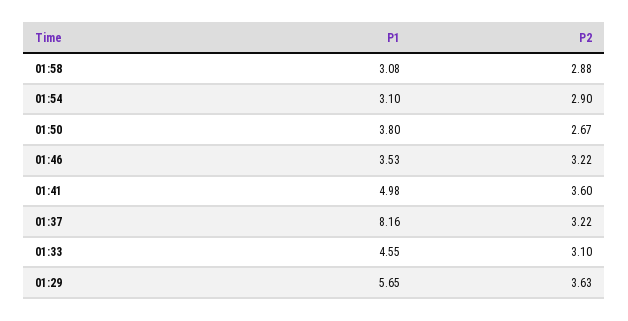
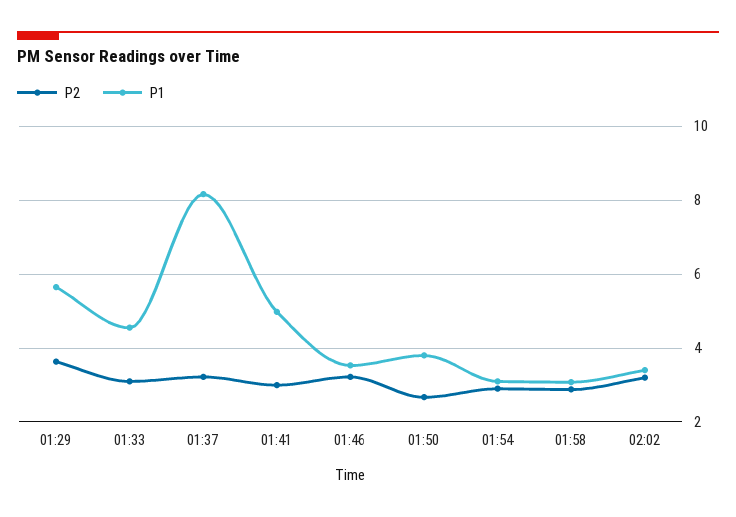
P2, 01:41: 3.6 -> 3
P2, 02:02: none -> 3.2
P1, 02:02: none -> 3.4

